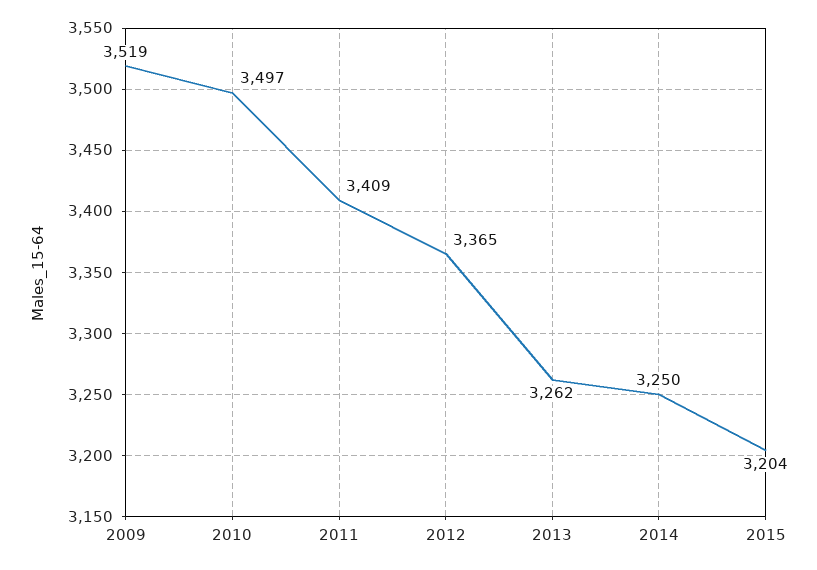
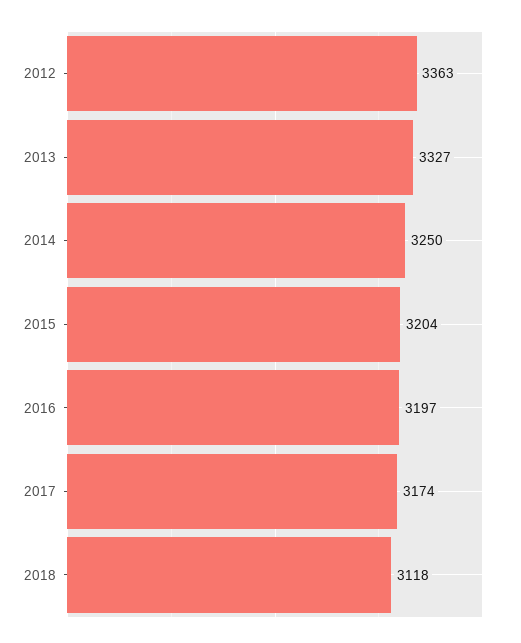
2009: 3519 -> none
2010: 3497 -> none
2011: 3409 -> none
2012: 3365 -> 3363
2013: 3262 -> 3327
2016: none -> 3197
2017: none -> 3174
2018: none -> 3118

